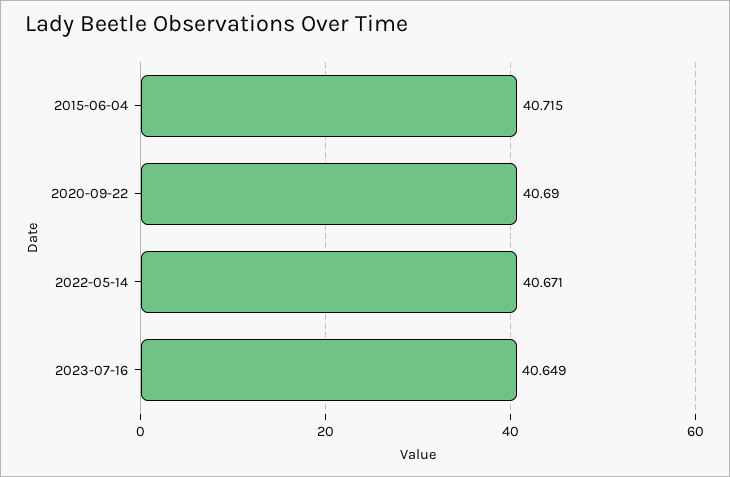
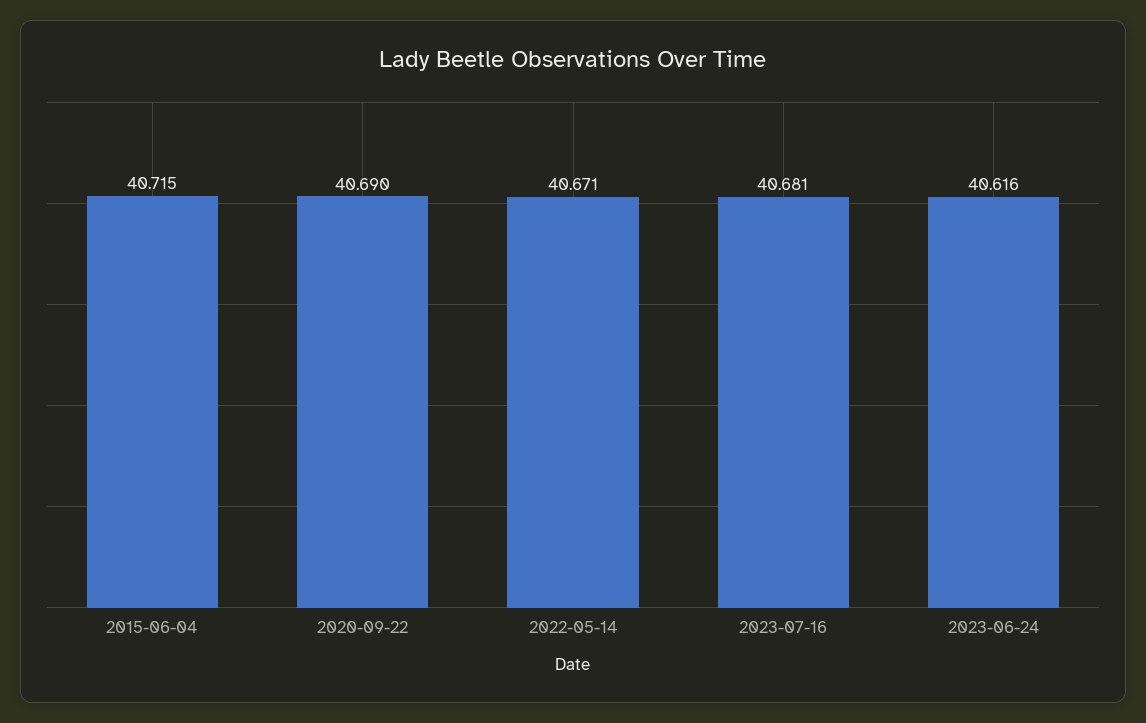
2023-07-16: 40.649 -> 40.681
2023-06-24: none -> 40.616

